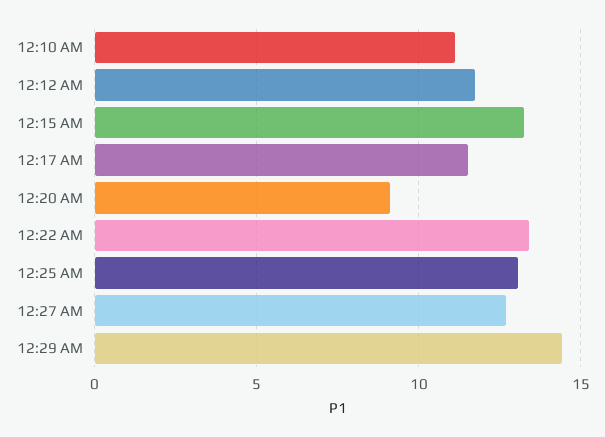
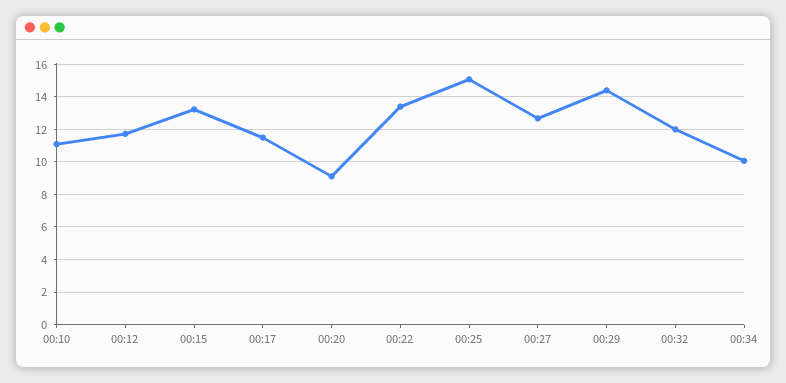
12:25 AM: 13 -> 15
00:32: none -> 12
00:34: none -> 10

